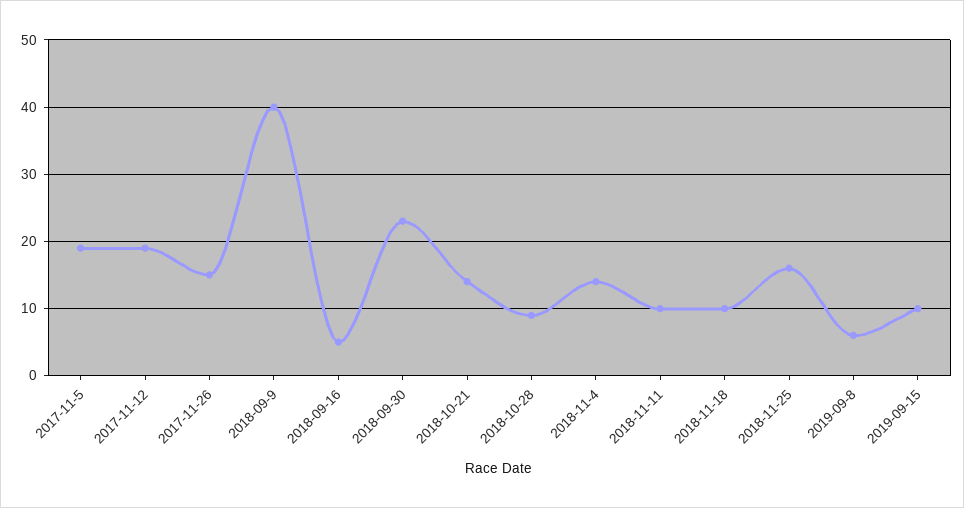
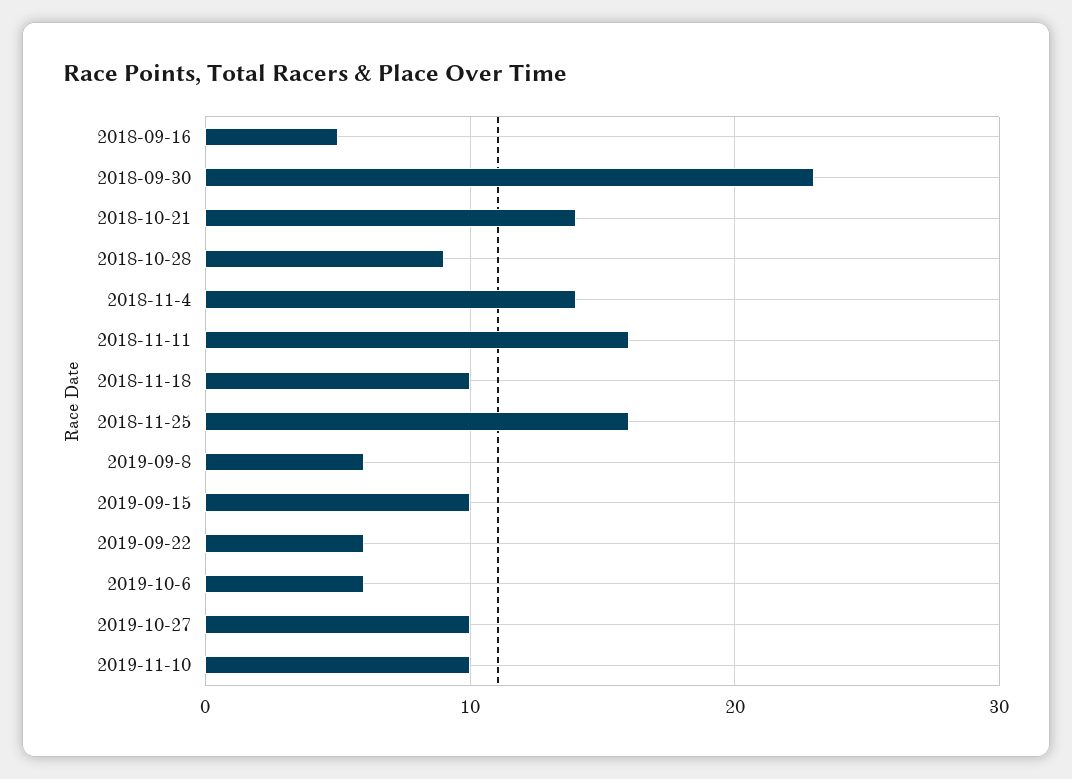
2017-11-5: 19 -> none
2017-11-12: 19 -> none
2017-11-26: 15 -> none
2018-09-9: 40 -> none
2018-11-11: 10 -> 16
2019-09-22: none -> 6
2019-10-6: none -> 6
2019-10-27: none -> 10
2019-11-10: none -> 10

